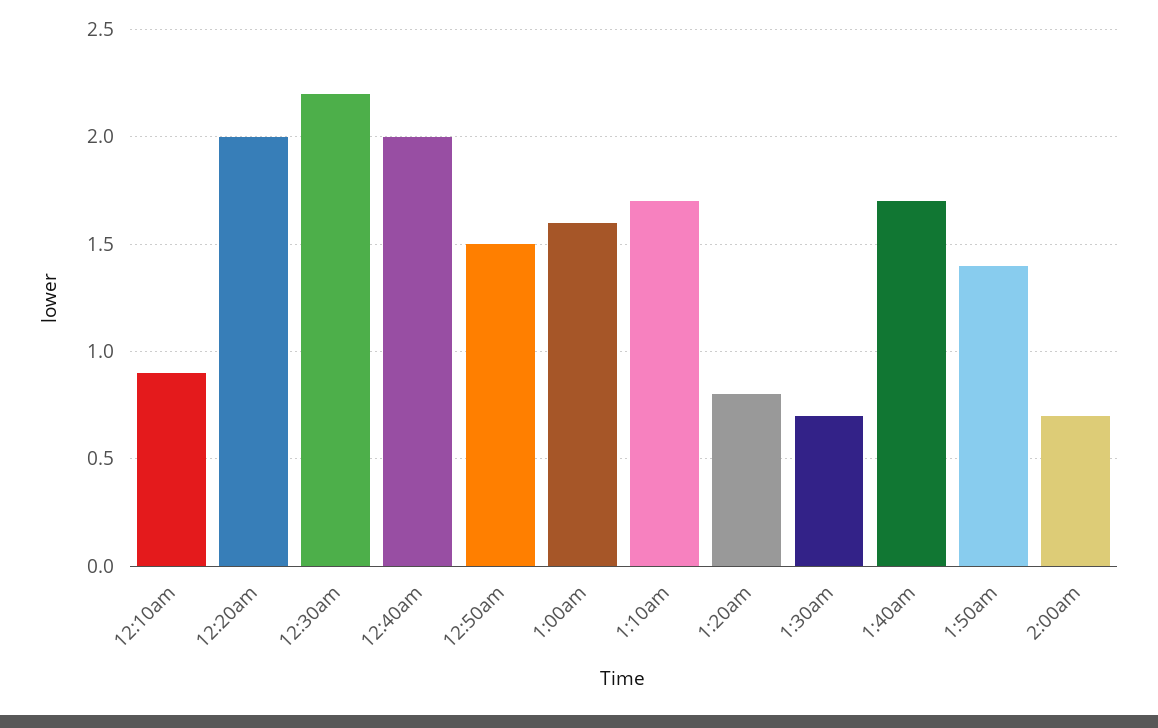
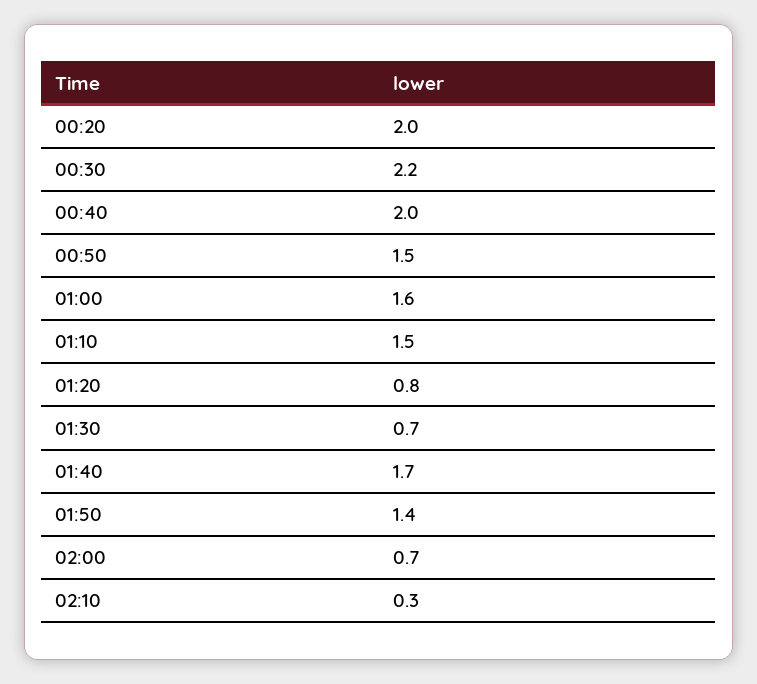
12:10am: 0.9 -> none
1:10am: 1.7 -> 1.5
02:10: none -> 0.3

